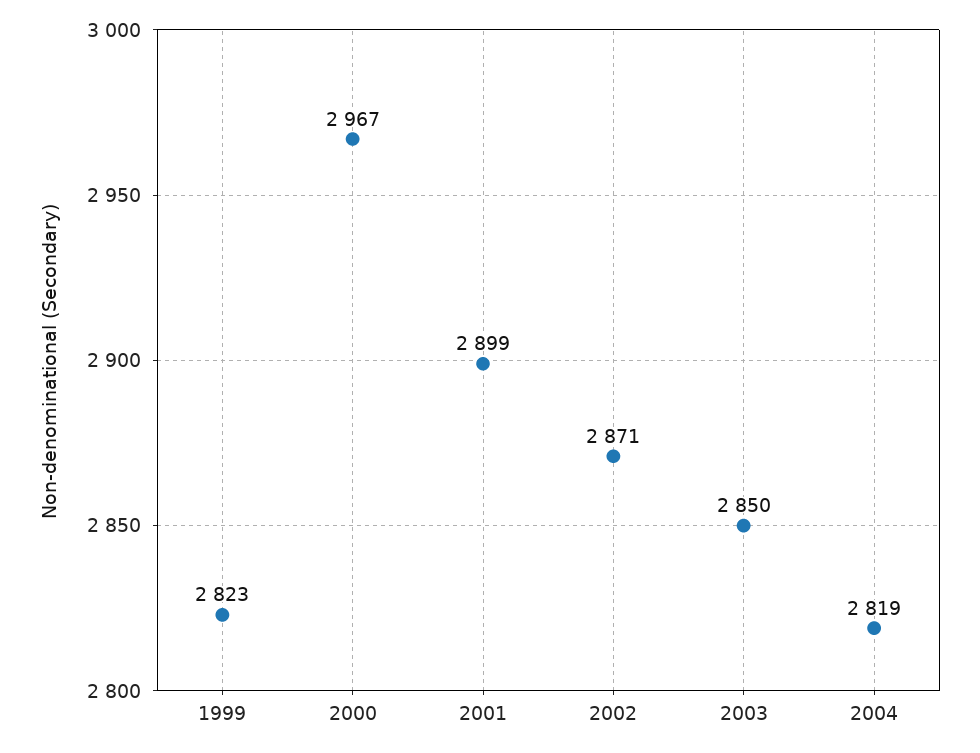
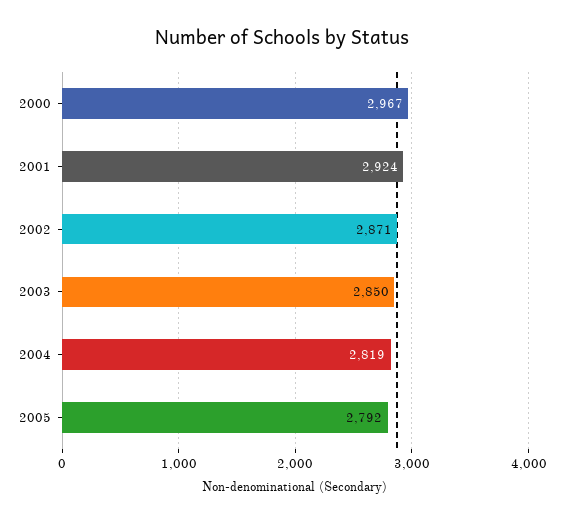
1999: 2823 -> none
2001: 2899 -> 2924
2005: none -> 2792

